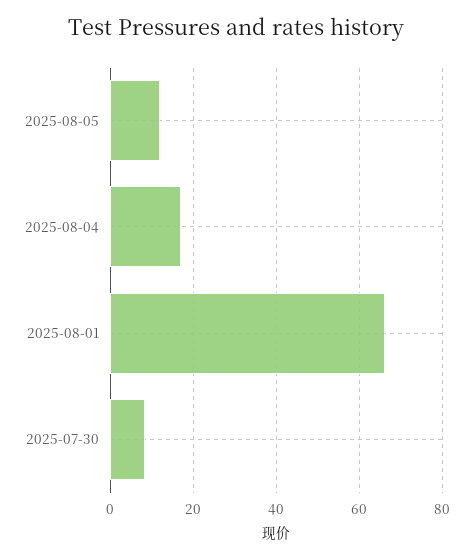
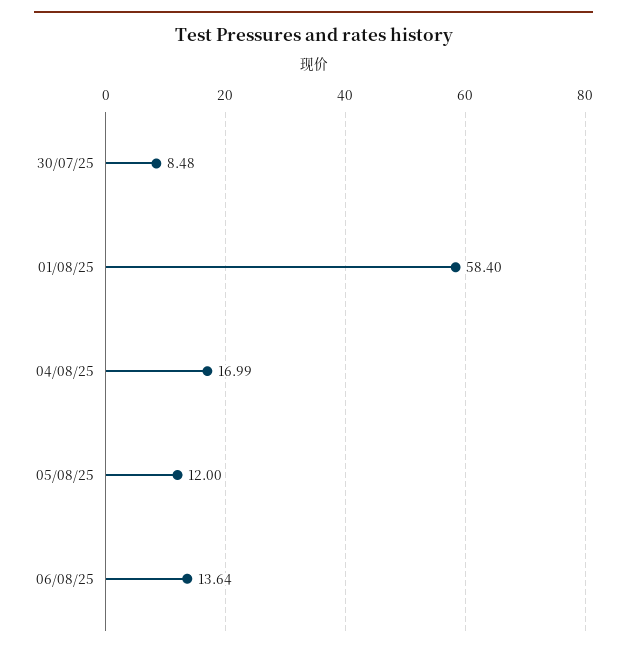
2025-08-01: 66 -> 58.4
06/08/25: none -> 13.64

